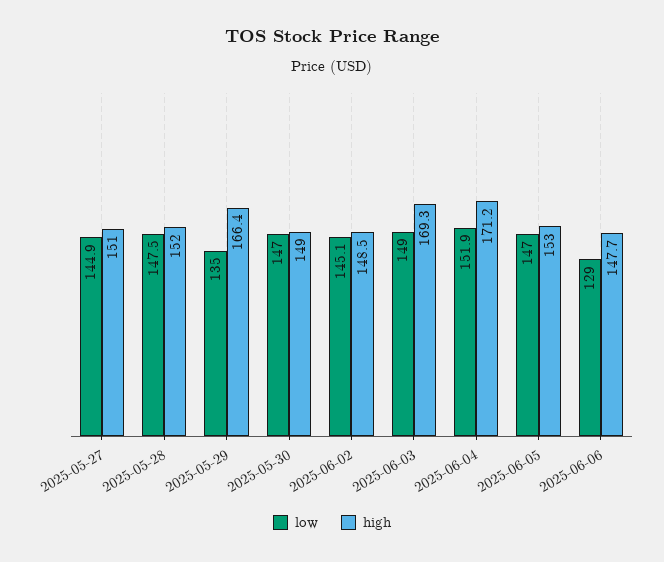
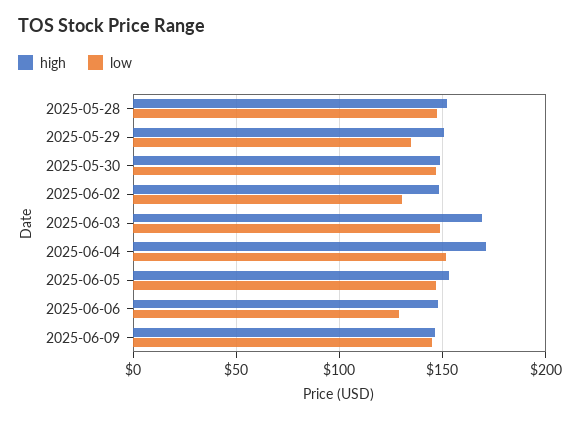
low, 2025-05-27: 144.9 -> none
high, 2025-05-27: 151 -> none
high, 2025-05-29: 166.4 -> 150
low, 2025-06-02: 145.1 -> 130
high, 2025-06-09: none -> 145
low, 2025-06-09: none -> 145

